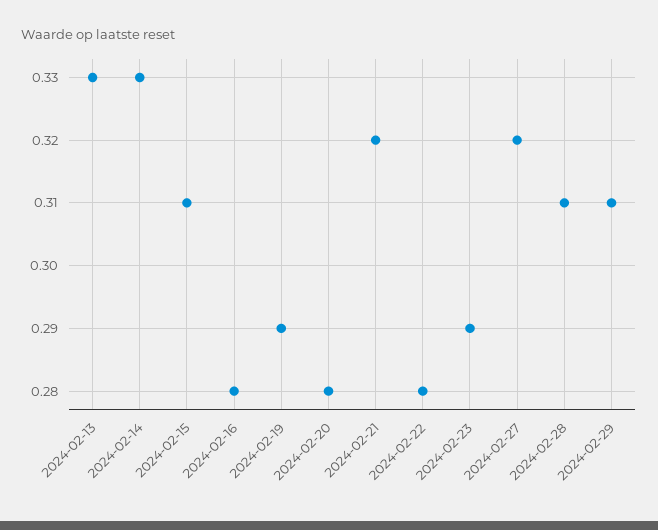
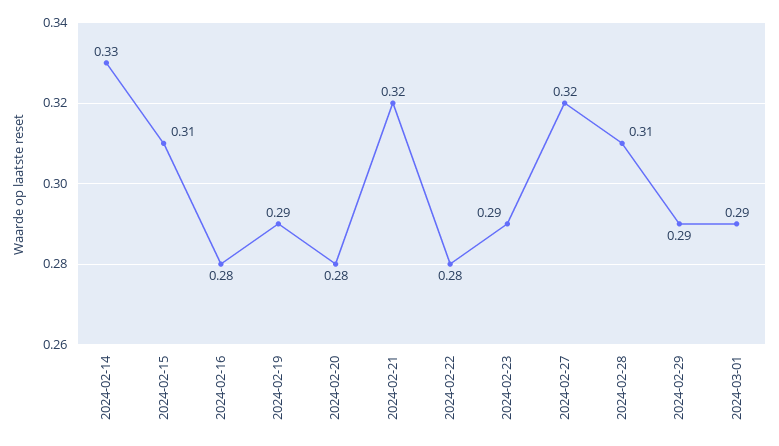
2024-02-13: 0.33 -> none
2024-02-29: 0.31 -> 0.29
2024-03-01: none -> 0.29

